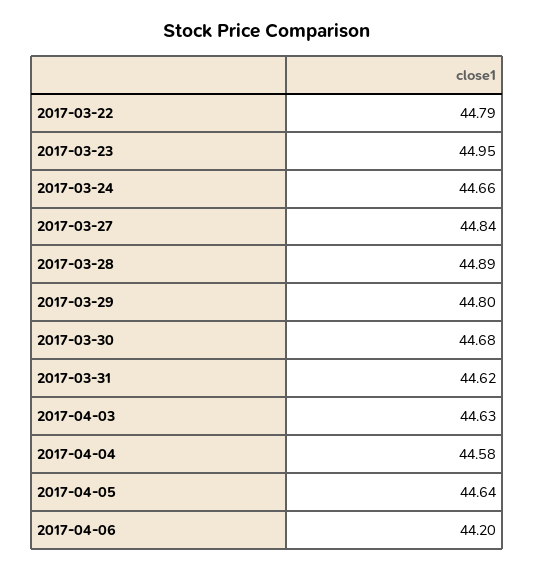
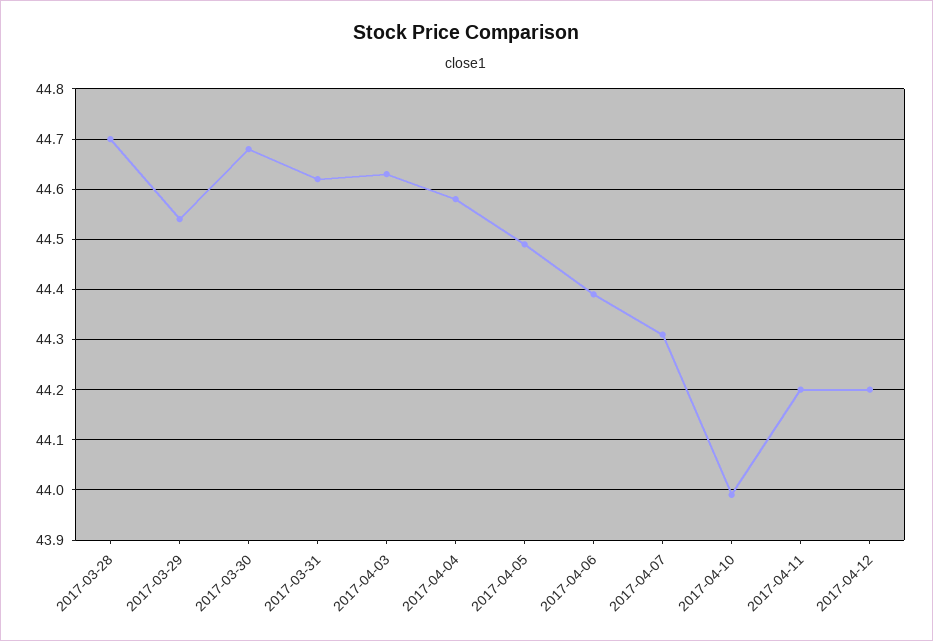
2017-03-22: 44.79 -> none
2017-03-23: 44.95 -> none
2017-03-24: 44.66 -> none
2017-03-27: 44.84 -> none
2017-03-28: 44.89 -> 44.7
2017-03-29: 44.8 -> 44.55
2017-04-05: 44.64 -> 44.5
2017-04-06: 44.2 -> 44.4
2017-04-07: none -> 44.3
2017-04-10: none -> 44
2017-04-11: none -> 44.2
2017-04-12: none -> 44.2

